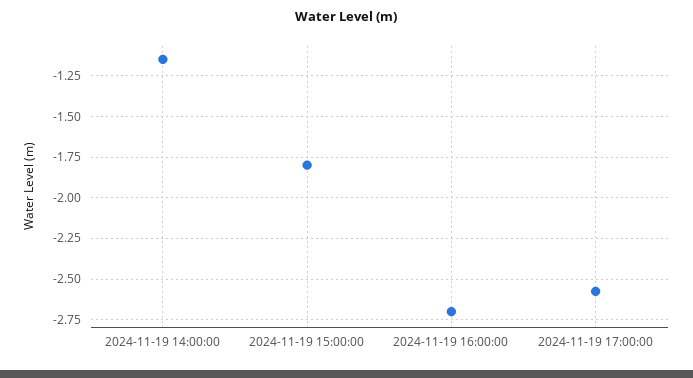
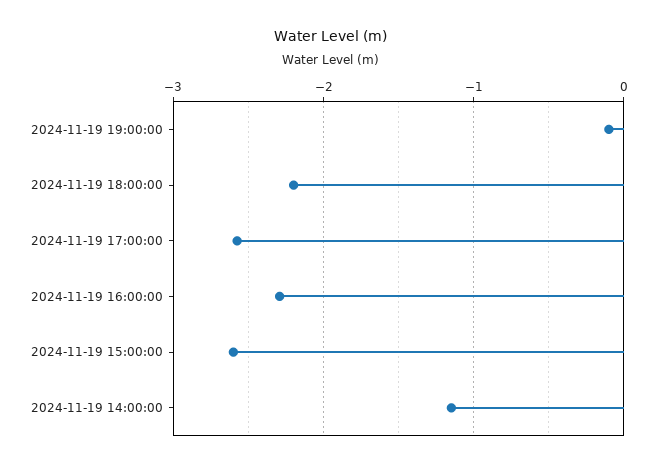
2024-11-19 15:00:00: -1.8 -> -2.6
2024-11-19 16:00:00: -2.7 -> -2.3
2024-11-19 19:00:00: none -> -0.1
2024-11-19 18:00:00: none -> -2.2

